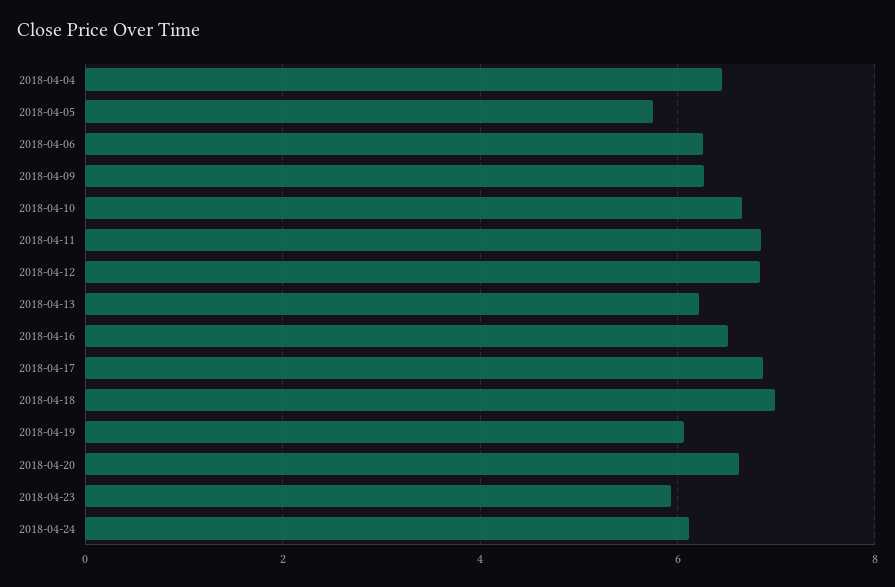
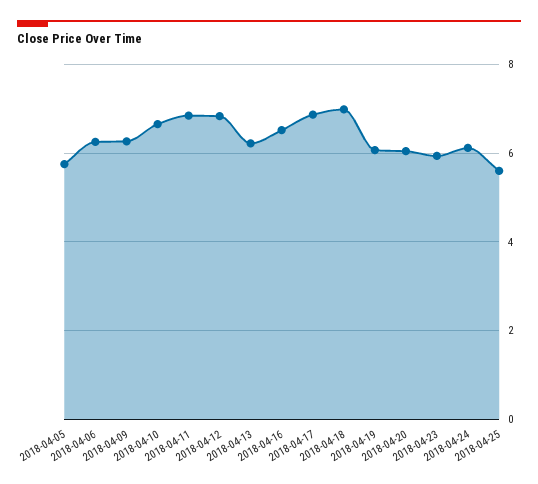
2018-04-04: 6.4 -> none
2018-04-20: 6.6 -> 6
2018-04-25: none -> 5.6

